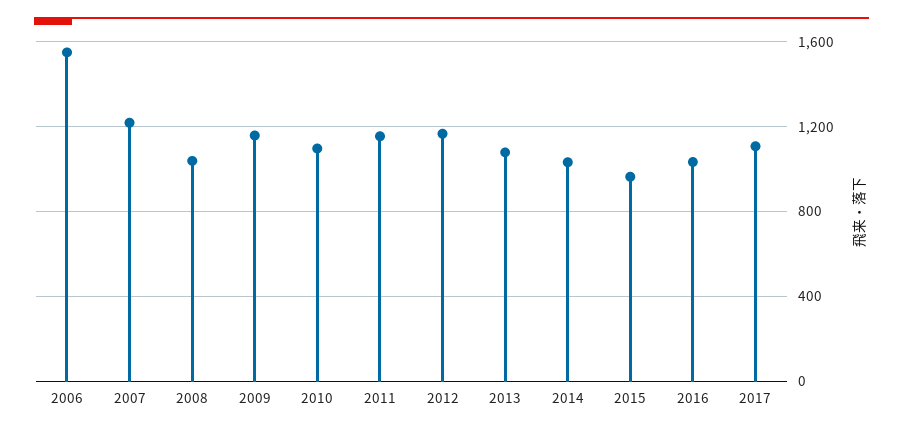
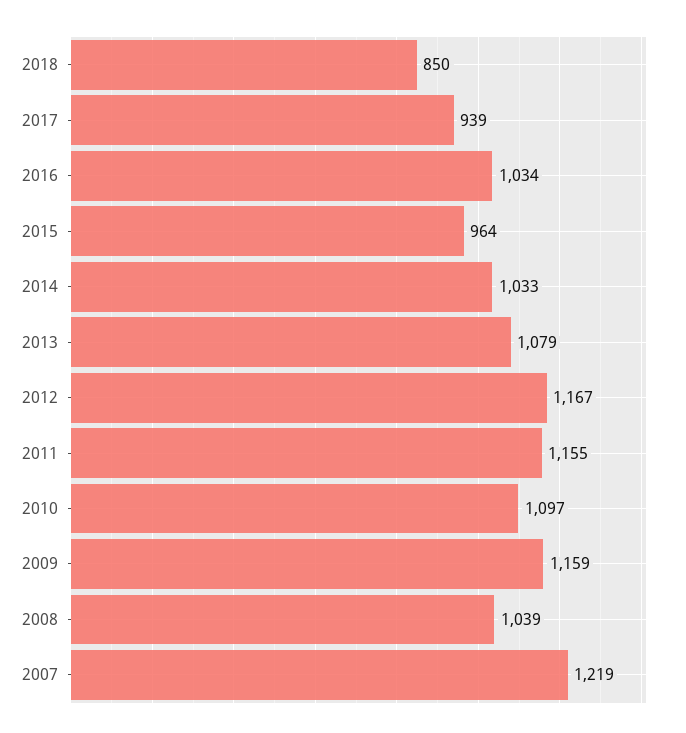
2006: 1550 -> none
2017: 1100 -> 939
2018: none -> 850

